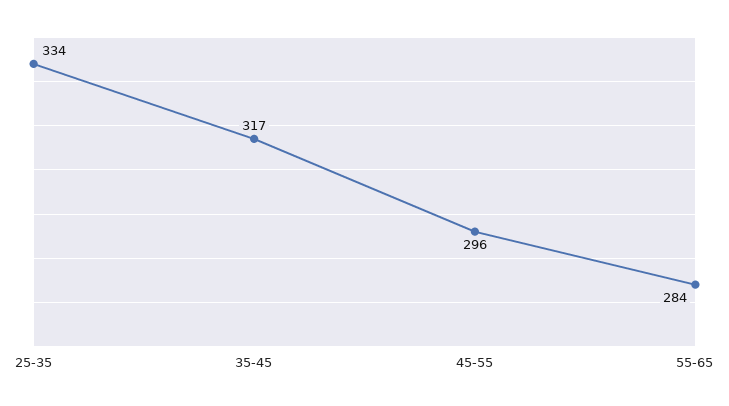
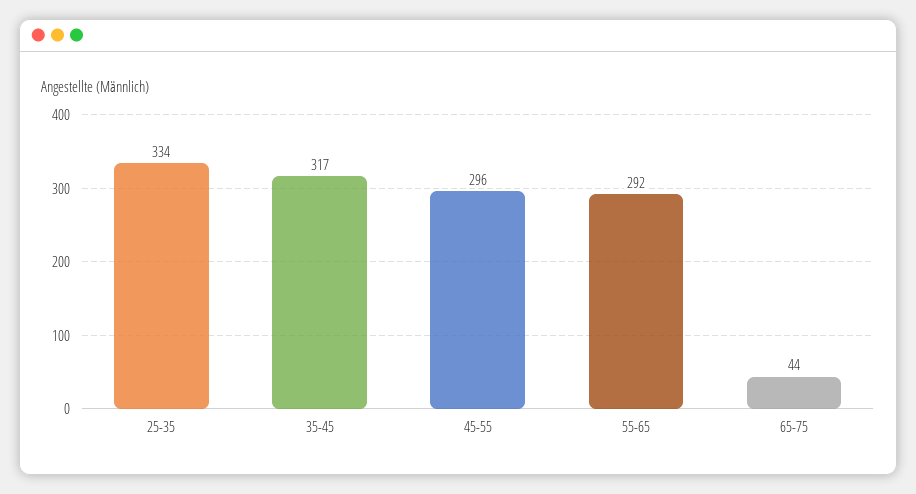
55-65: 284 -> 292
65-75: none -> 44

